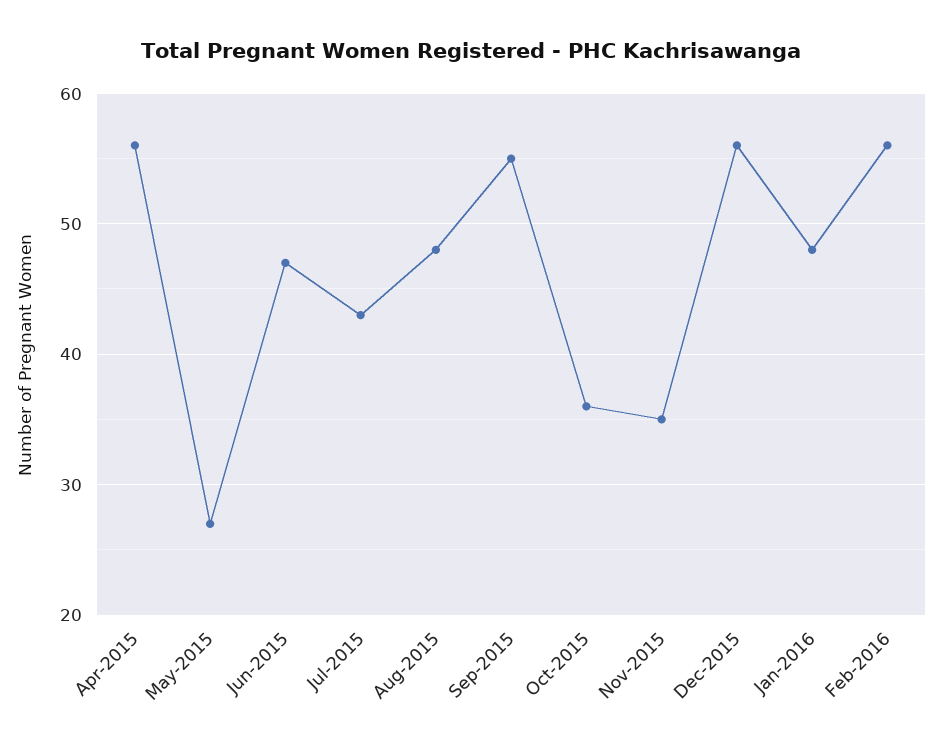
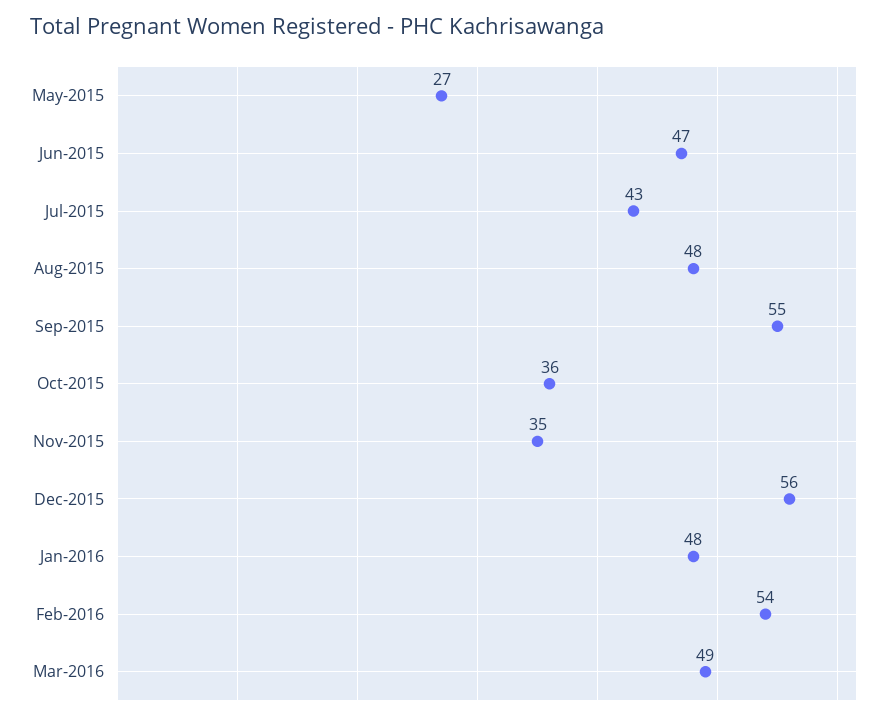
Apr-2015: 56 -> none
Feb-2016: 56 -> 54
Mar-2016: none -> 49

